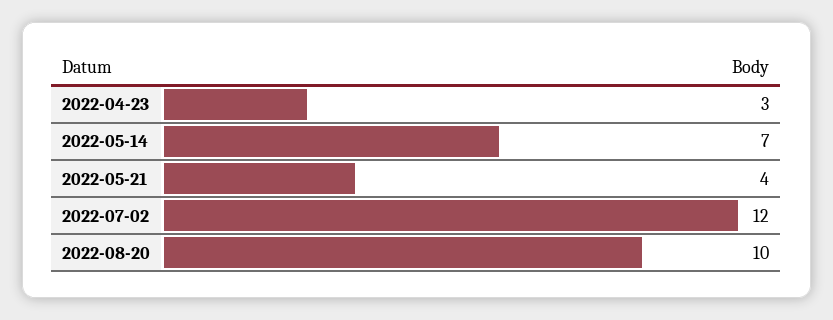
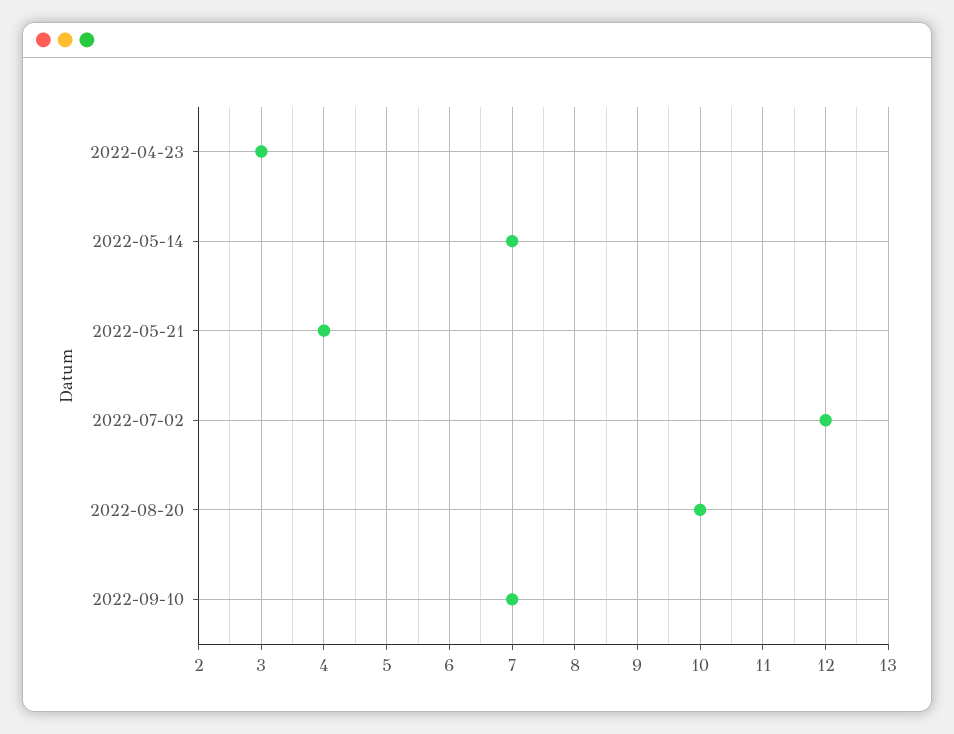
2022-09-10: none -> 7

